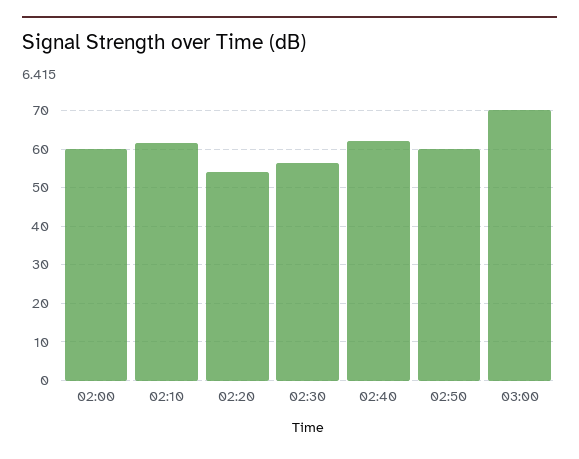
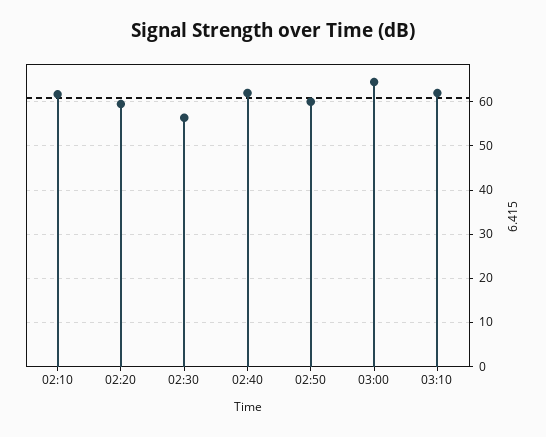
02:00: 60 -> none
02:20: 54 -> 60
03:00: 70 -> 64
03:10: none -> 62

